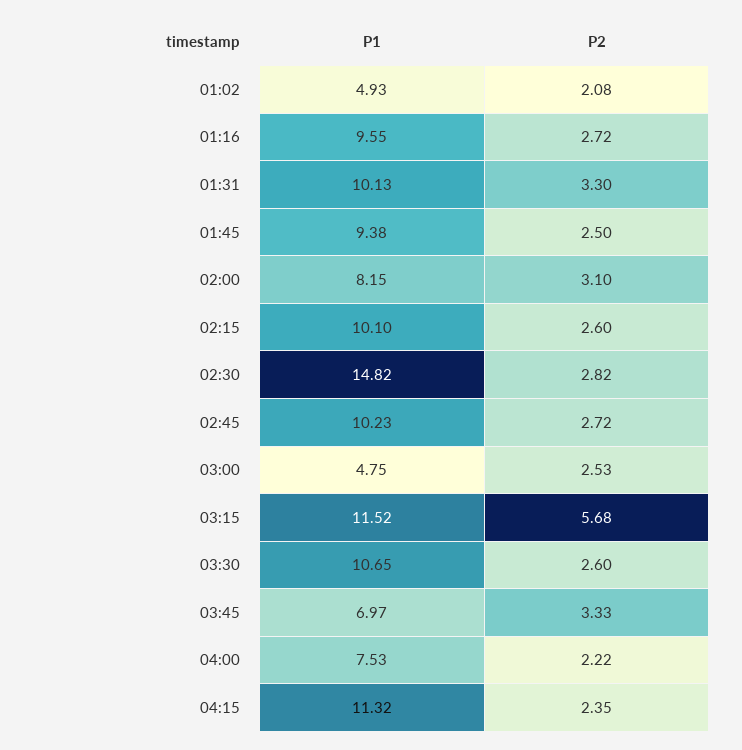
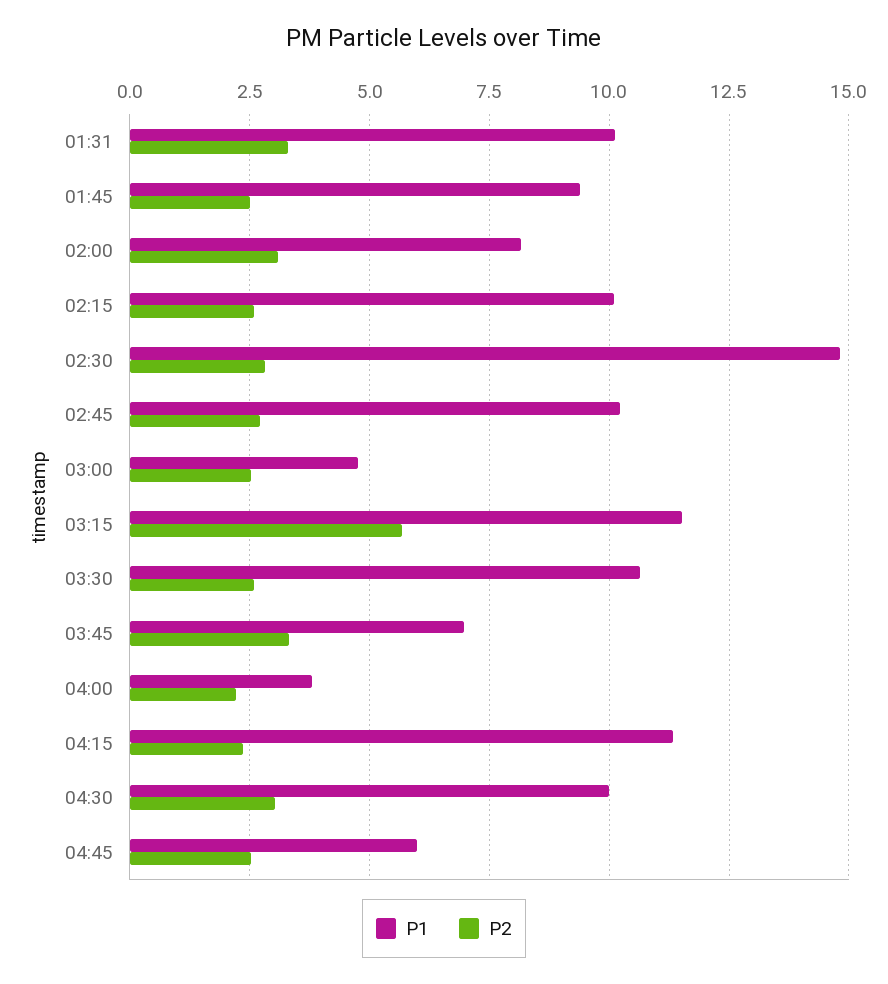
P1, 01:02: 4.93 -> none
P2, 01:02: 2.08 -> none
P1, 01:16: 9.55 -> none
P2, 01:16: 2.72 -> none
P1, 04:00: 7.53 -> 3.75
P1, 04:30: none -> 10
P2, 04:30: none -> 3
P1, 04:45: none -> 6
P2, 04:45: none -> 2.5

